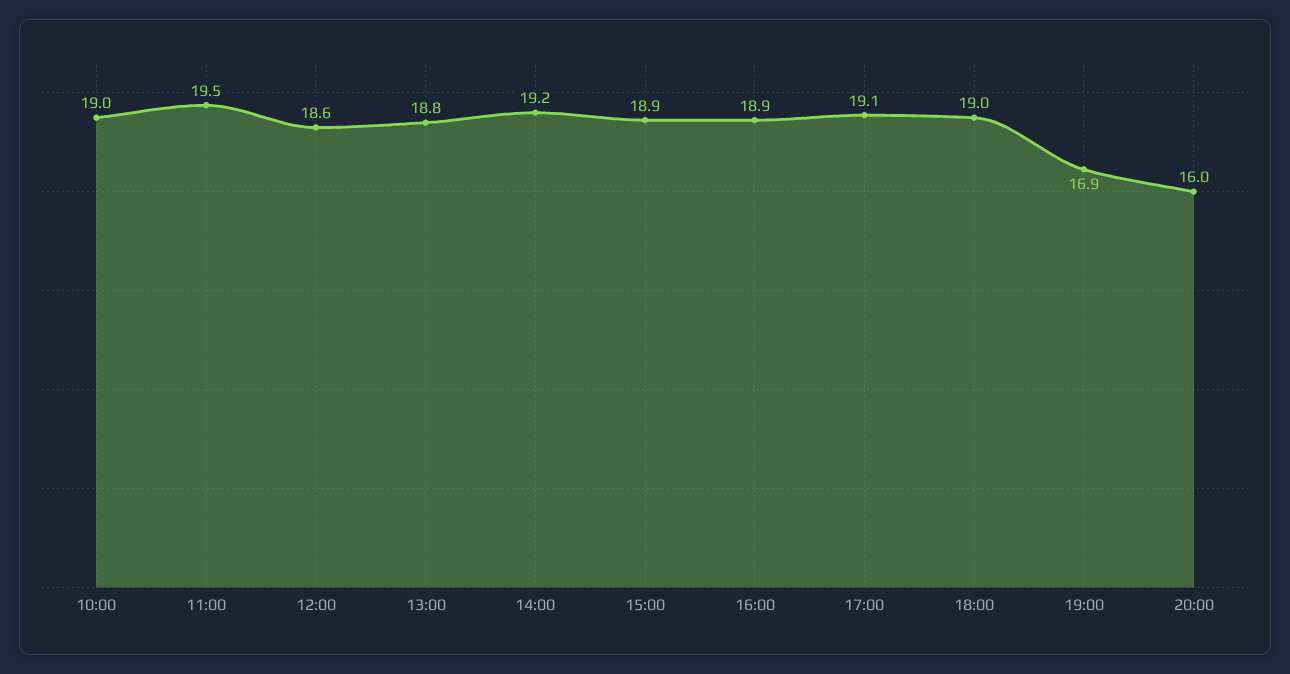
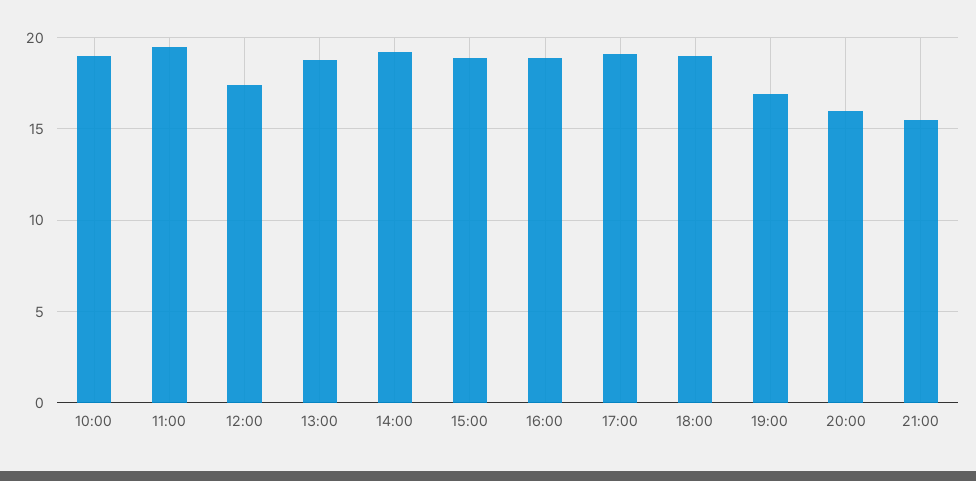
12:00: 18.6 -> 17.5
21:00: none -> 15.5

